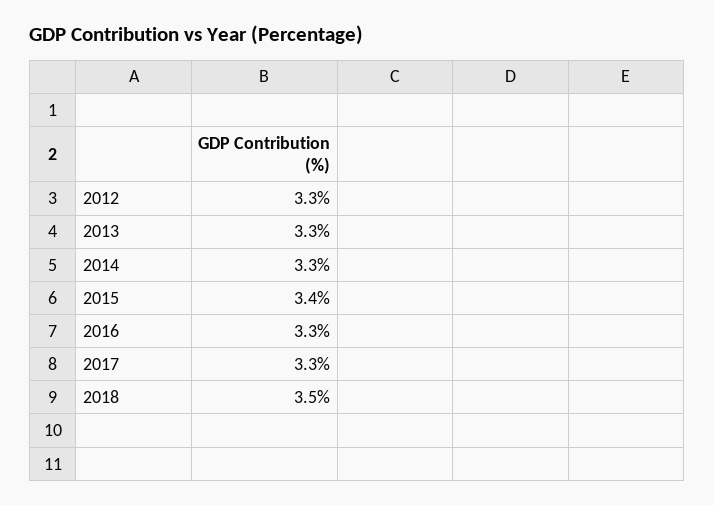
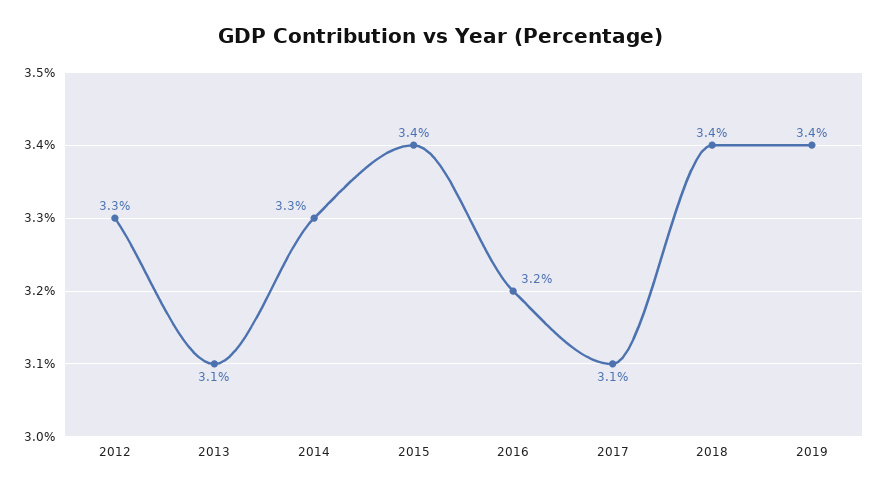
2013: 3.3 -> 3.1
2016: 3.3 -> 3.2
2017: 3.3 -> 3.1
2018: 3.5 -> 3.4
2019: none -> 3.4

